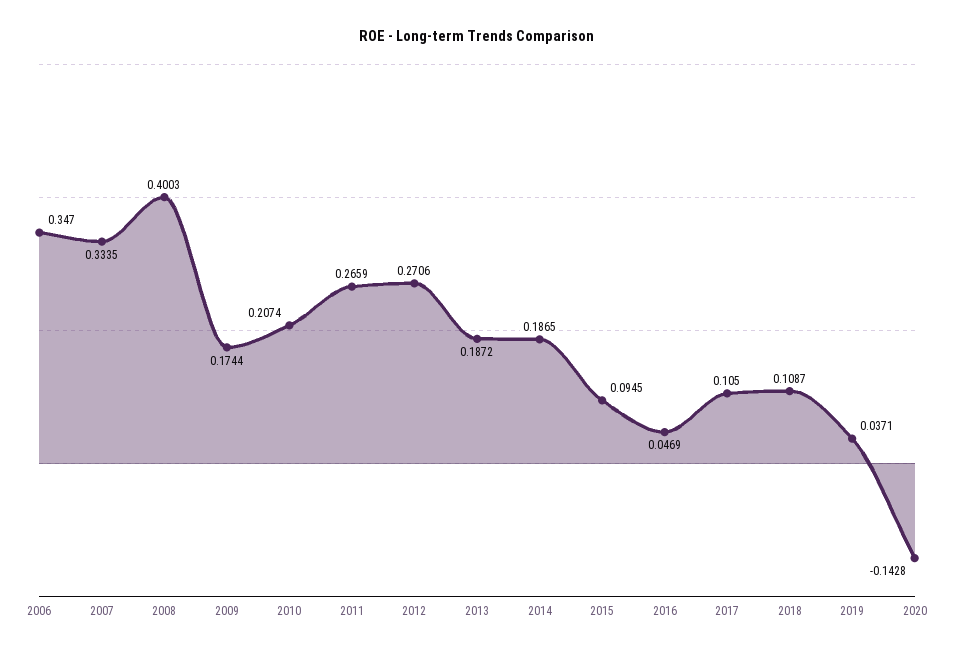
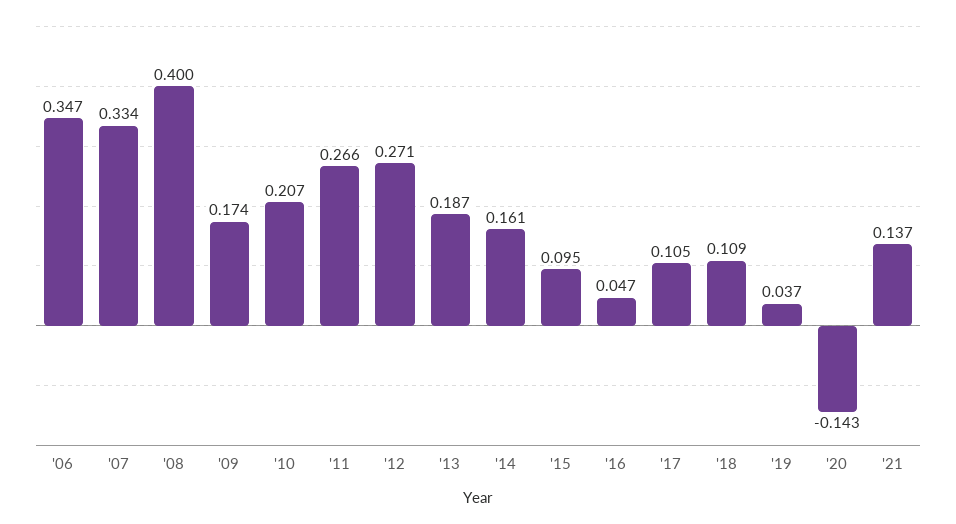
2014: 0.1865 -> 0.161
'21: none -> 0.137

